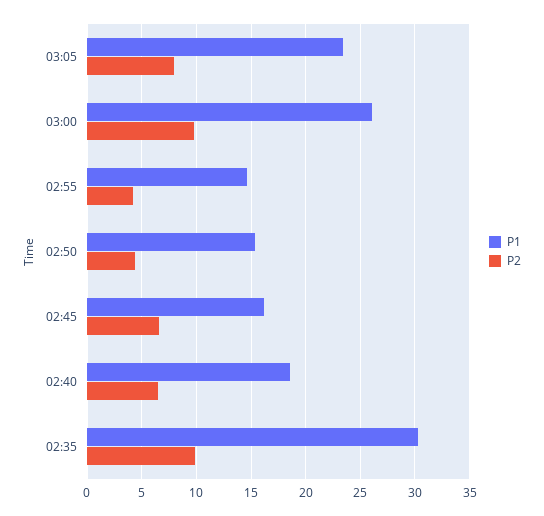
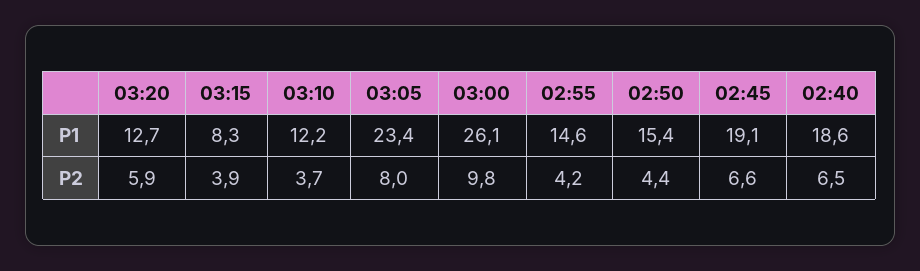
P1, 02:45: 16 -> 19.1
P1, 02:35: 30 -> none
P2, 02:35: 10 -> none
P1, 03:20: none -> 12.7
P1, 03:15: none -> 8.3
P1, 03:10: none -> 12.2
P2, 03:20: none -> 5.9
P2, 03:15: none -> 3.9
P2, 03:10: none -> 3.7

